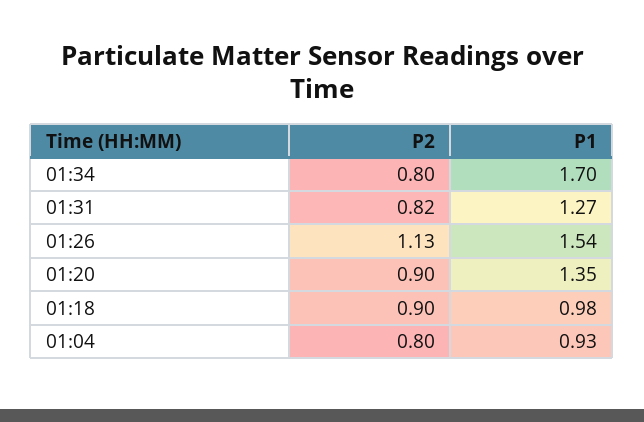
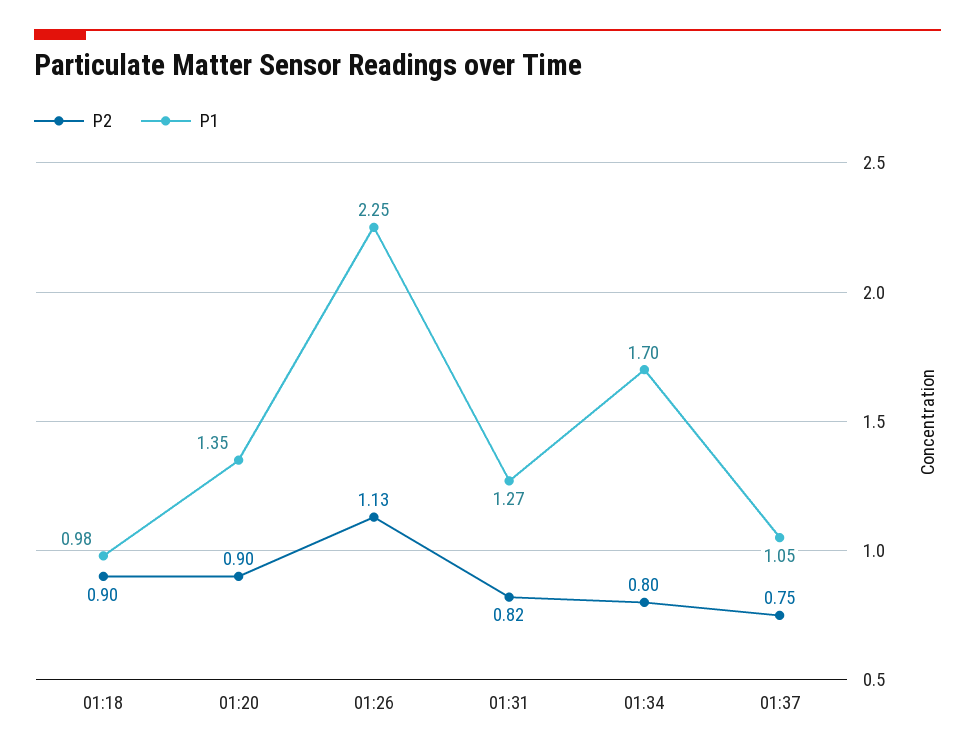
P1, 01:26: 1.54 -> 2.25
P2, 01:04: 0.8 -> none
P1, 01:04: 0.93 -> none
P2, 01:37: none -> 0.75
P1, 01:37: none -> 1.05

